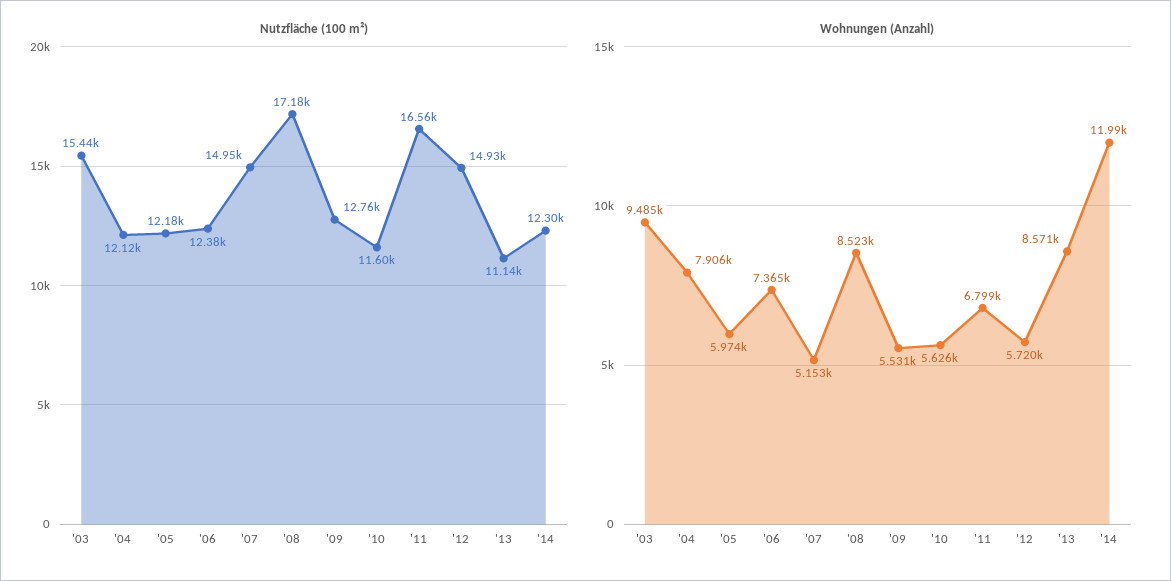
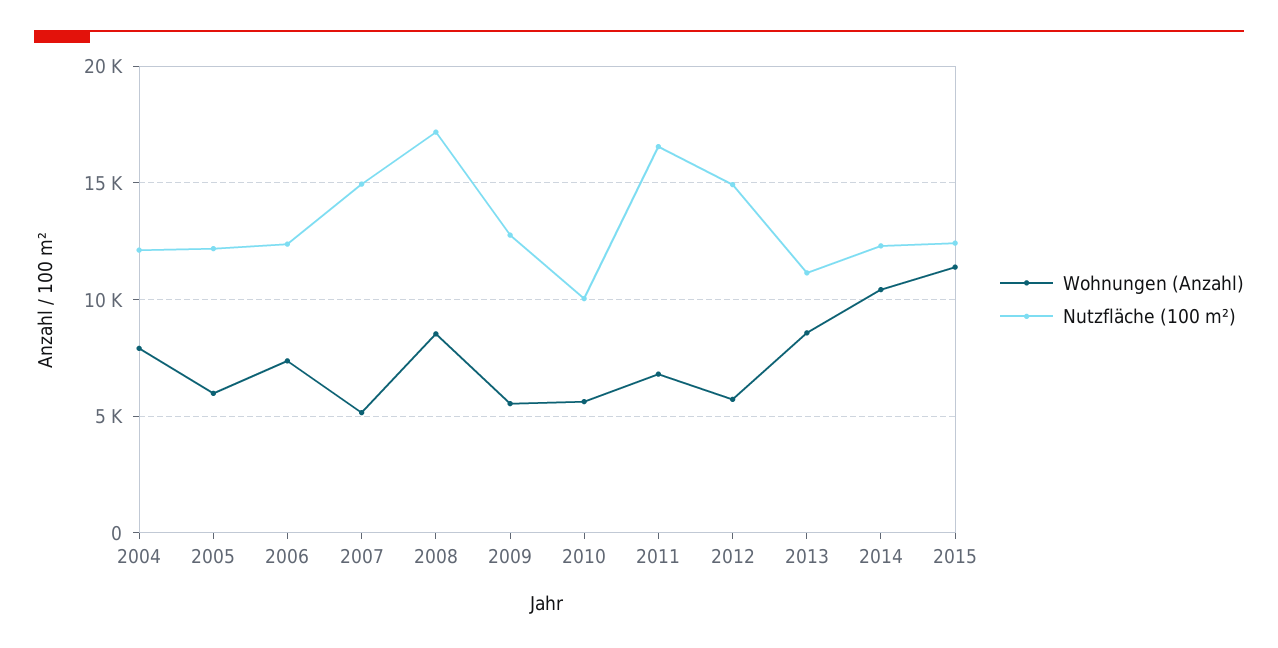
Nutzfläche (100 m²), '03: 15440 -> none
Nutzfläche (100 m²), '10: 11600 -> 10000
Wohnungen (Anzahl), '03: 9485 -> none
Wohnungen (Anzahl), '14: 11990 -> 10500
Wohnungen (Anzahl), 2015: none -> 11500
Nutzfläche (100 m²), 2015: none -> 12500

